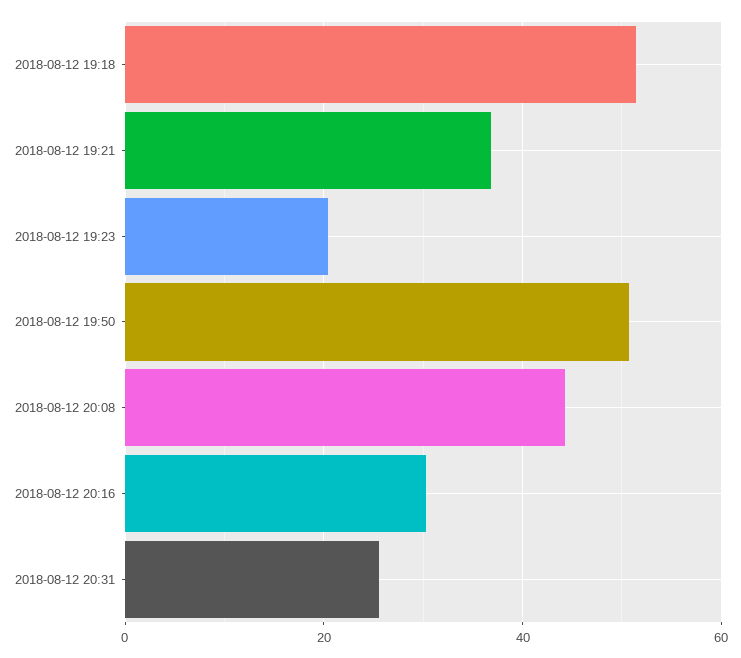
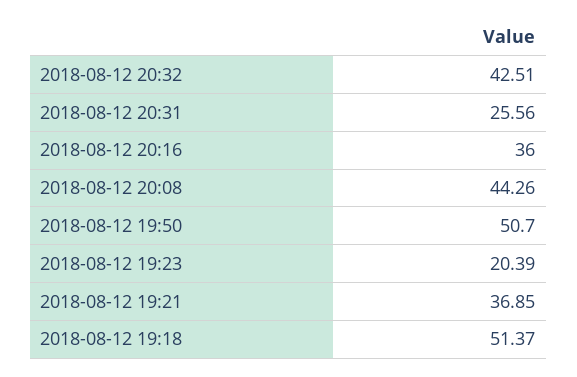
2018-08-12 20:16: 30 -> 36
2018-08-12 20:32: none -> 42.51

